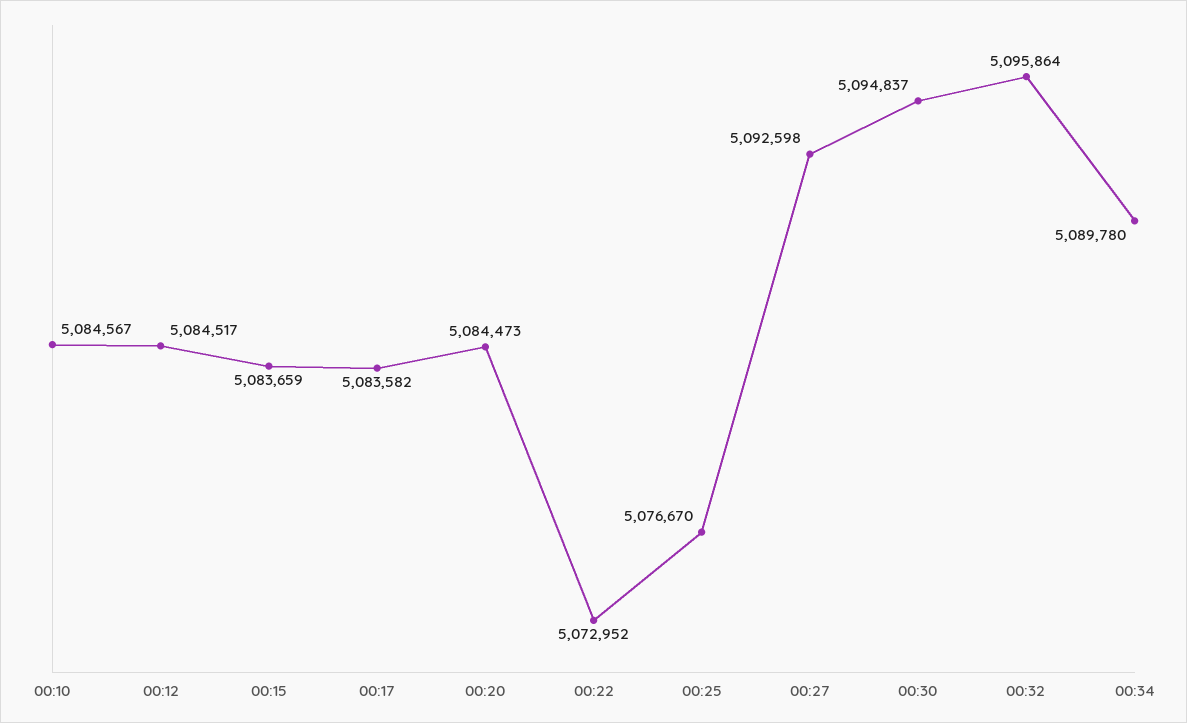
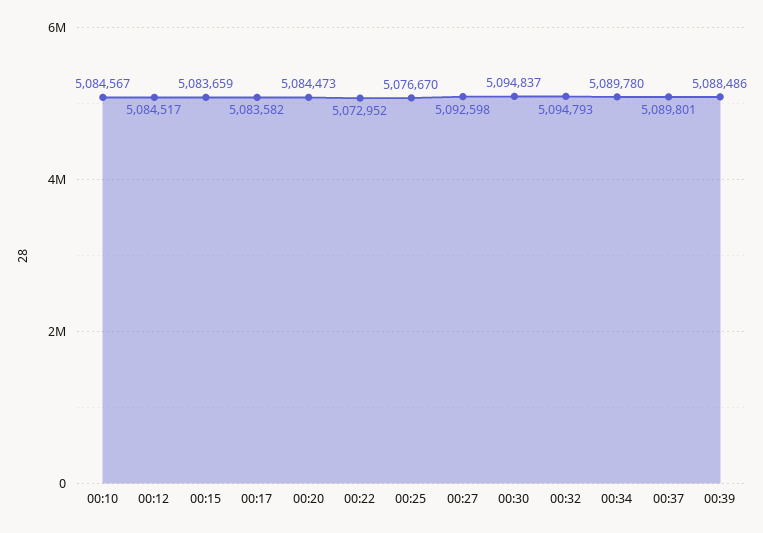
00:32: 5095864 -> 5094793
00:37: none -> 5089801
00:39: none -> 5088486

